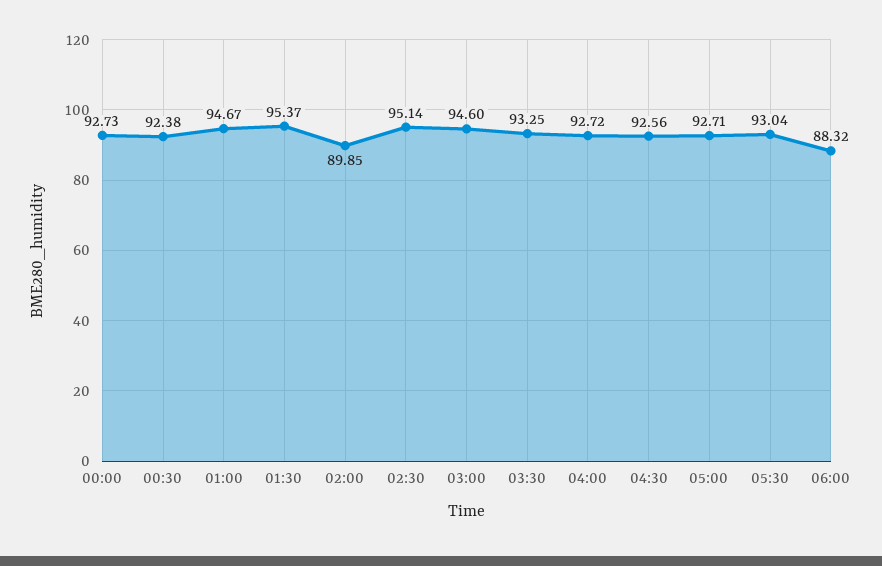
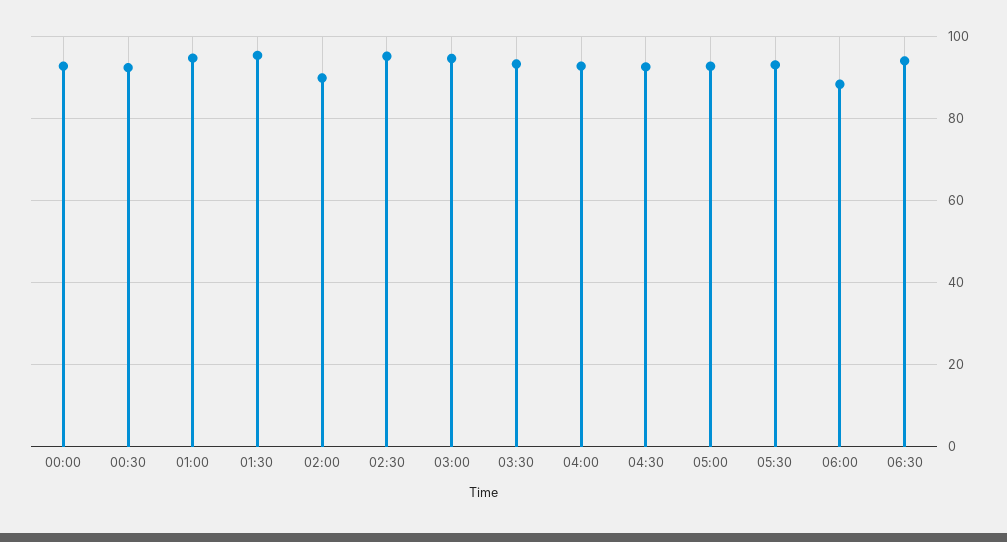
06:30: none -> 94

